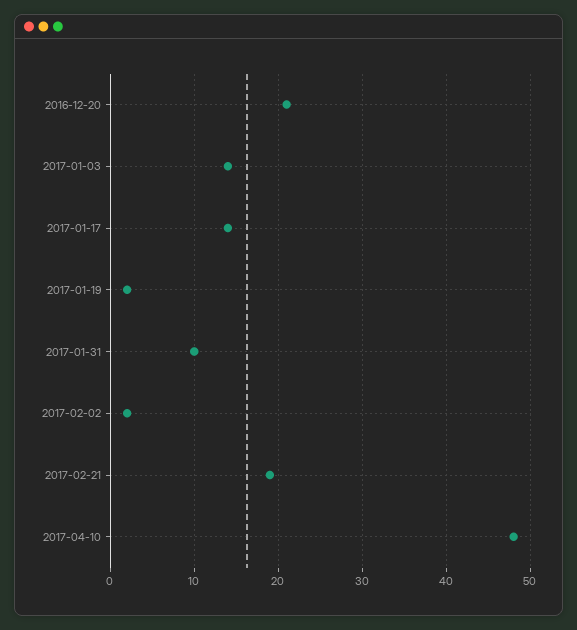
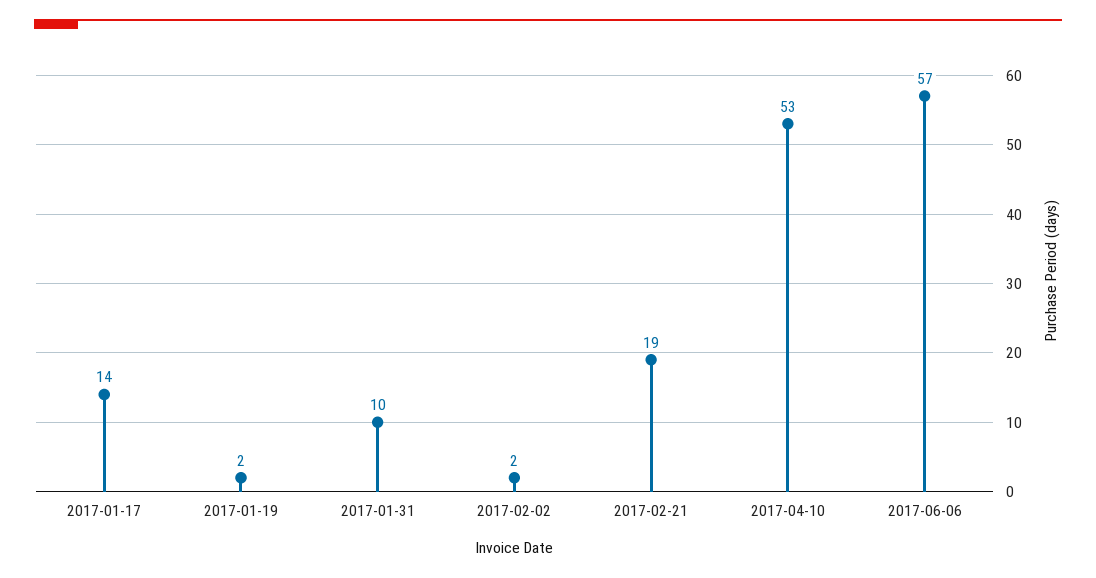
2016-12-20: 21 -> none
2017-01-03: 14 -> none
2017-04-10: 48 -> 53
2017-06-06: none -> 57

